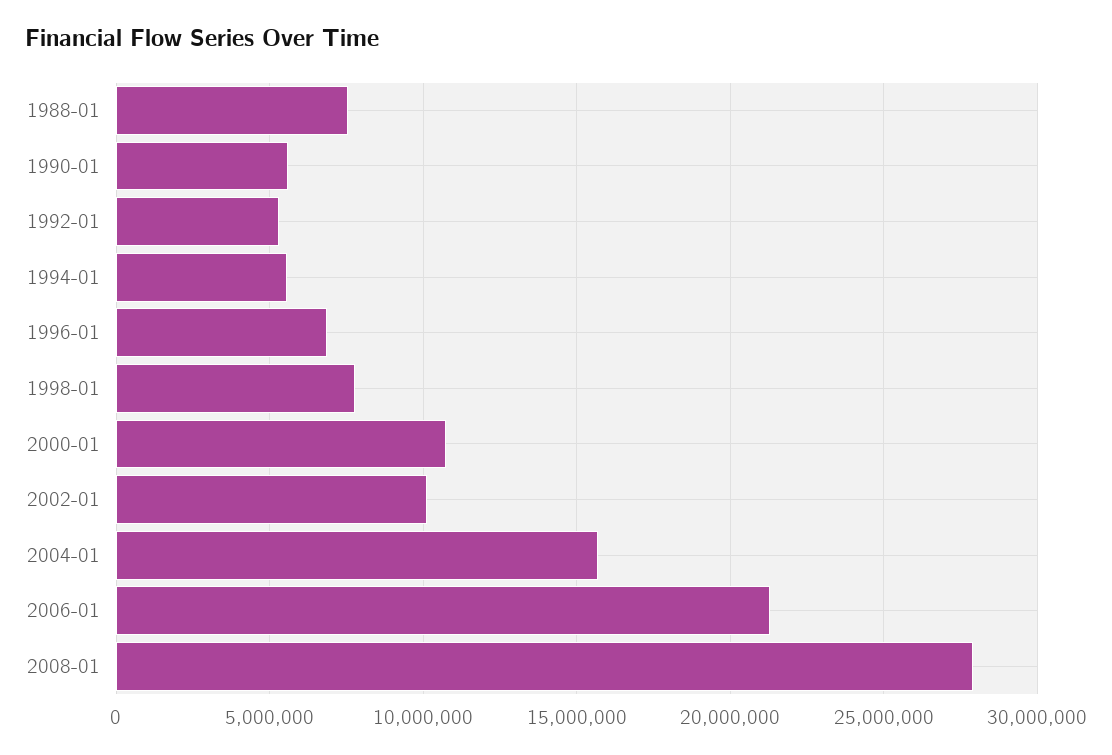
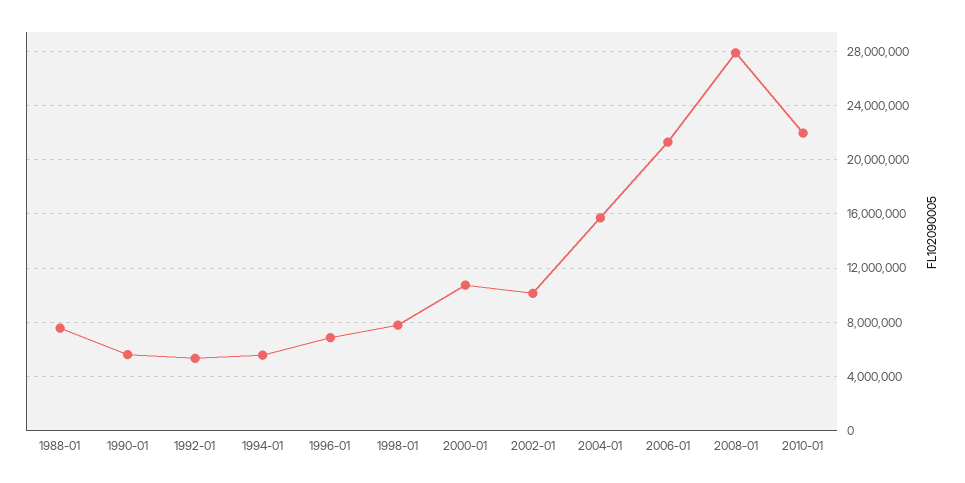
2010-01: none -> 22000000

